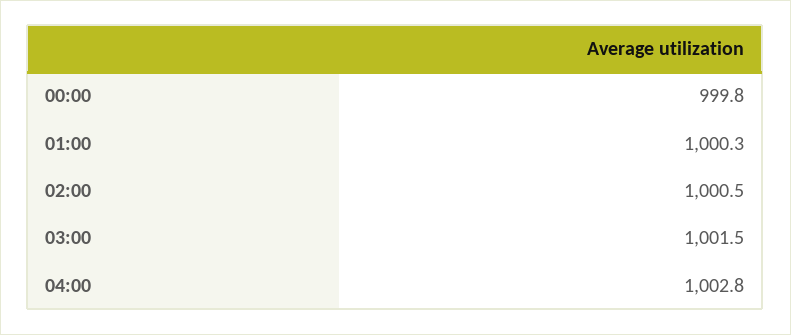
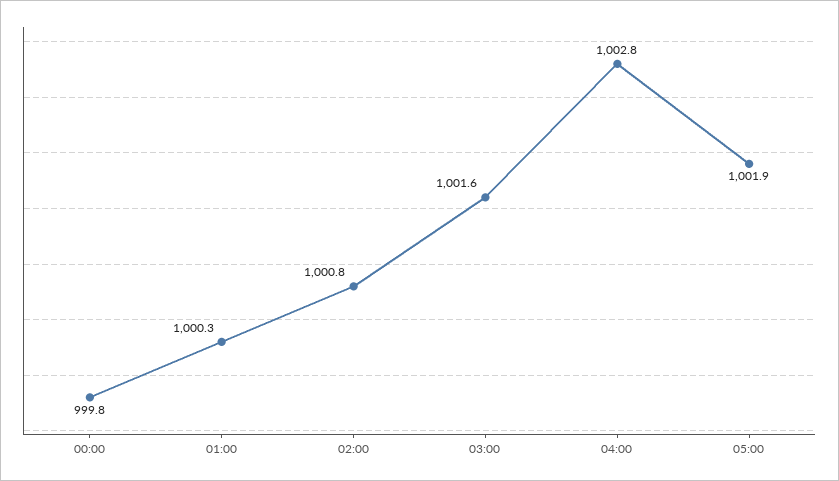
02:00: 1000.5 -> 1000.8
03:00: 1001.5 -> 1001.6
05:00: none -> 1001.9

